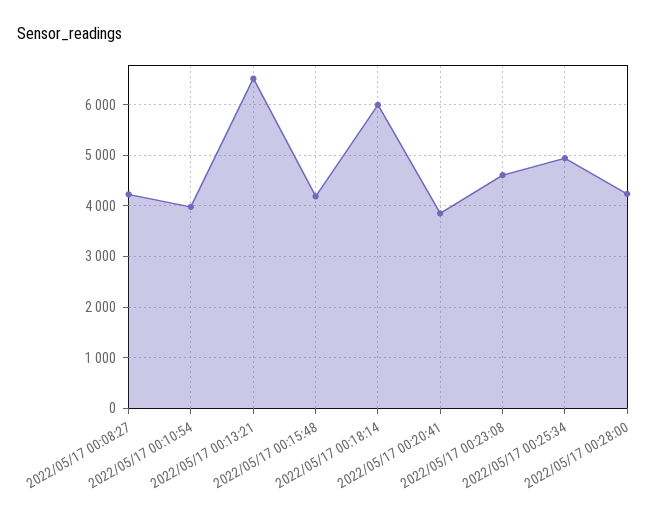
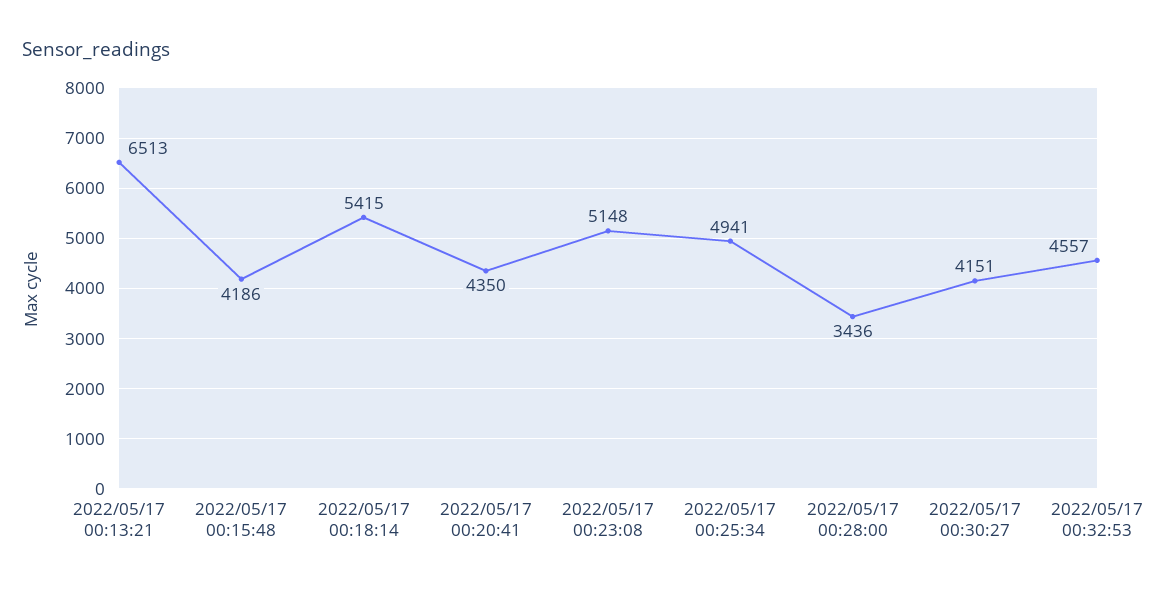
2022/05/17 00:08:27: 4200 -> none
2022/05/17 00:10:54: 4000 -> none
2022/05/17 00:18:14: 6000 -> 5415
2022/05/17 00:20:41: 3800 -> 4350
2022/05/17 00:23:08: 4600 -> 5148
2022/05/17 00:28:00: 4200 -> 3436
2022/05/17 00:30:27: none -> 4151
2022/05/17 00:32:53: none -> 4557

